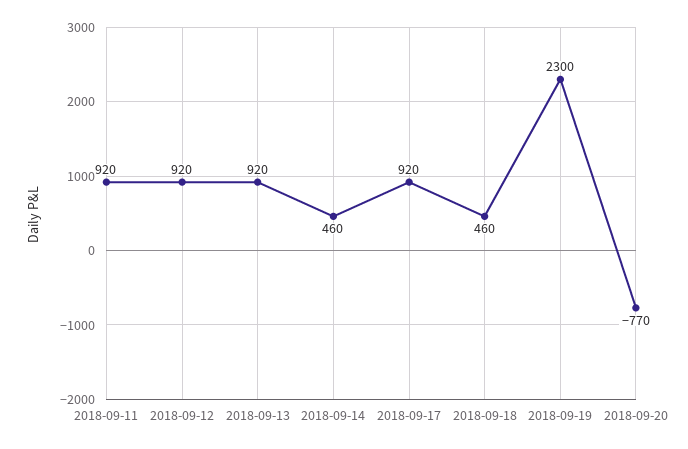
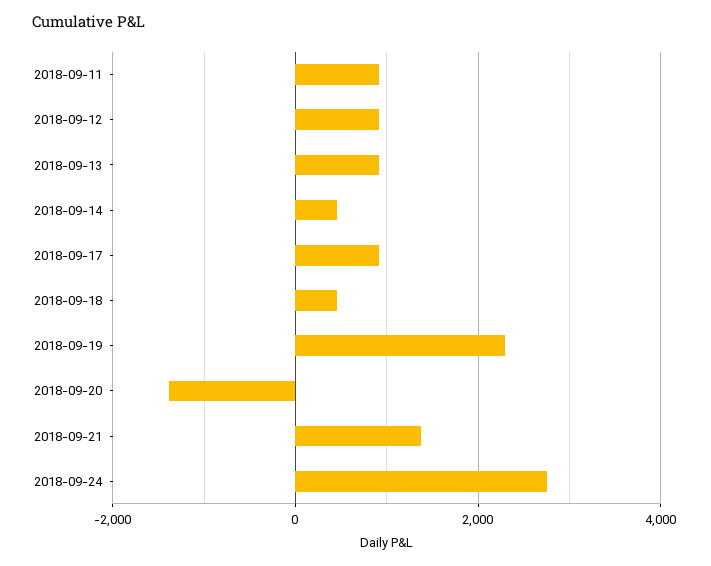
2018-09-20: -770 -> -1400
2018-09-21: none -> 1400
2018-09-24: none -> 2800

